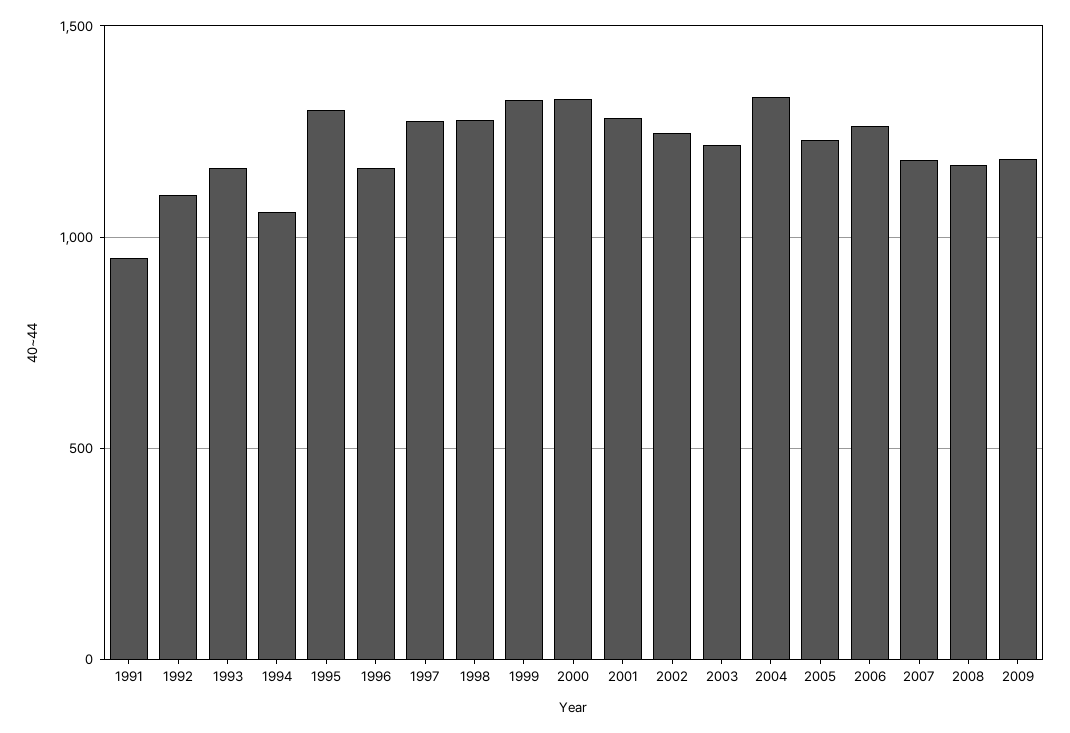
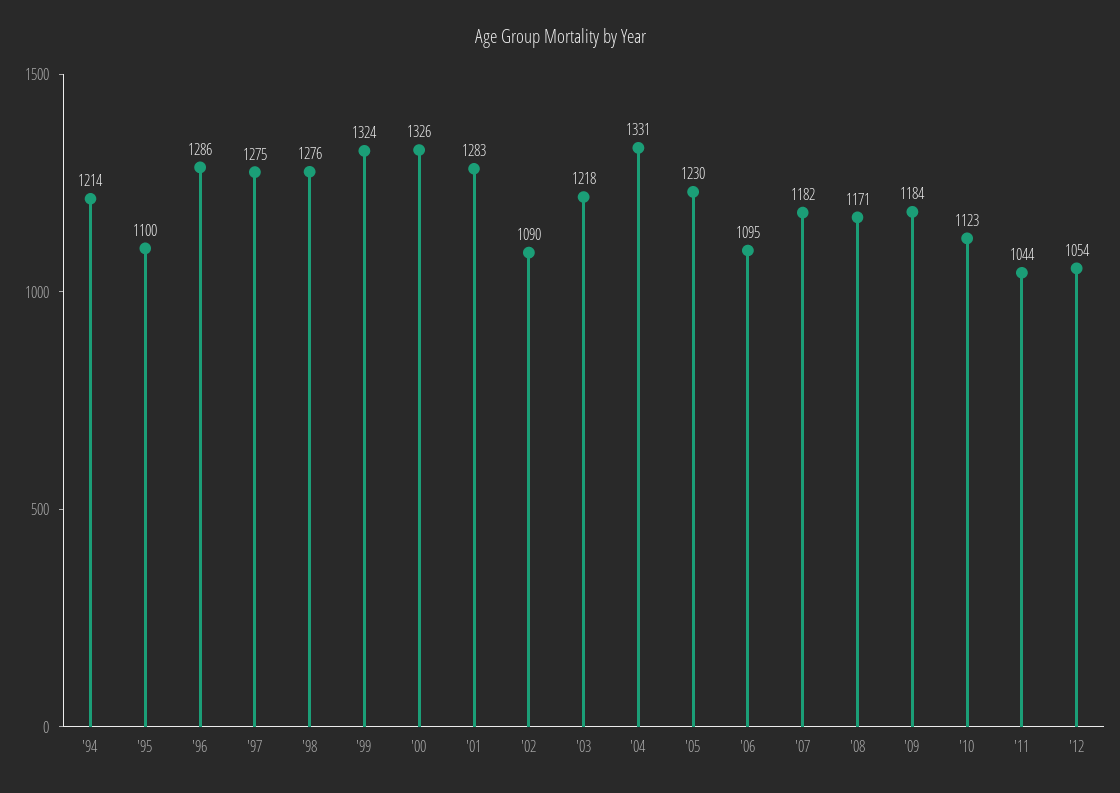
1991: 950 -> none
1992: 1100 -> none
1993: 1150 -> none
1994: 1050 -> 1214
1995: 1300 -> 1100
1996: 1150 -> 1286
2002: 1250 -> 1090
2006: 1250 -> 1095
'10: none -> 1123
'11: none -> 1044
'12: none -> 1054

